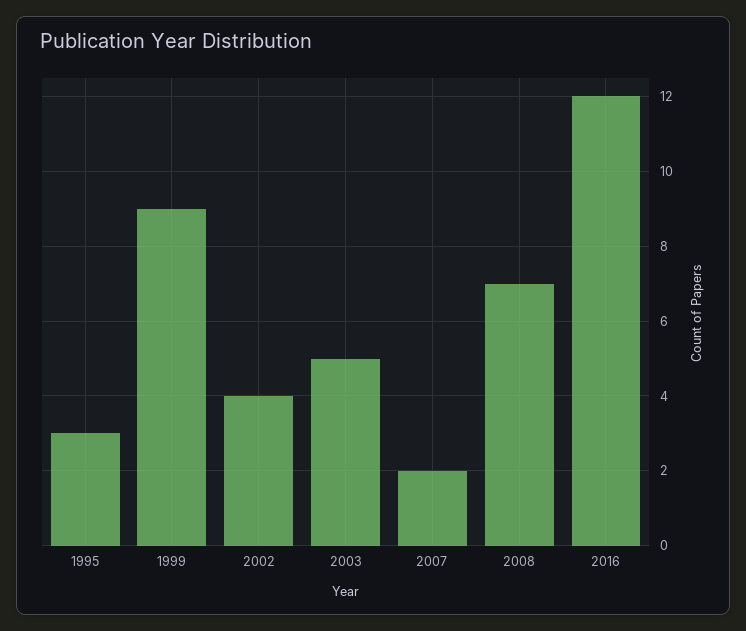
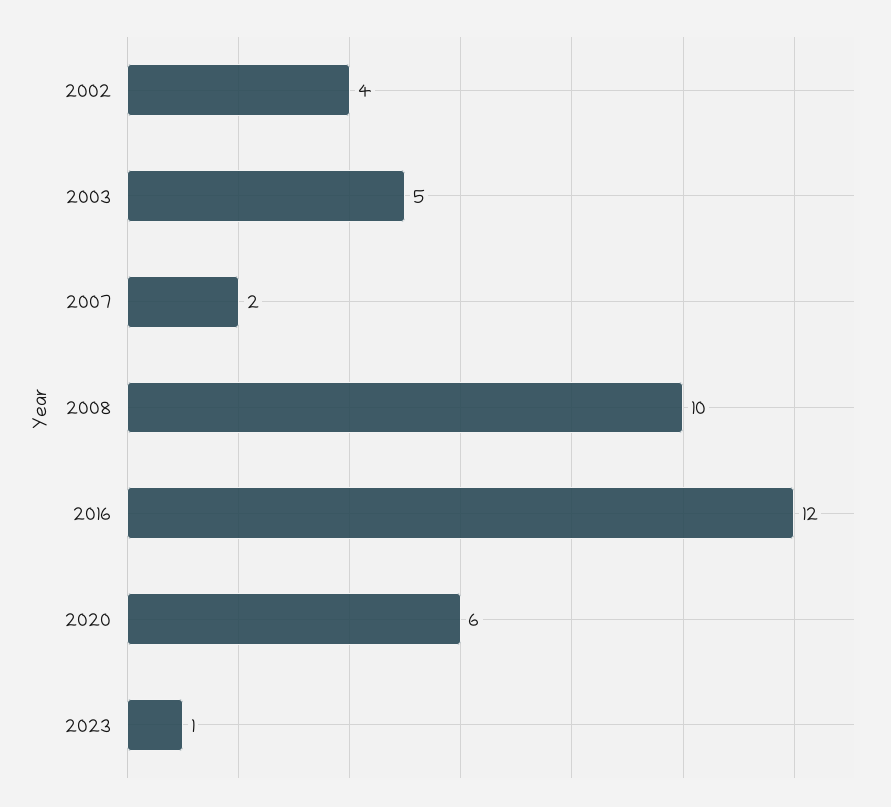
1995: 3 -> none
1999: 9 -> none
2008: 7 -> 10
2020: none -> 6
2023: none -> 1

